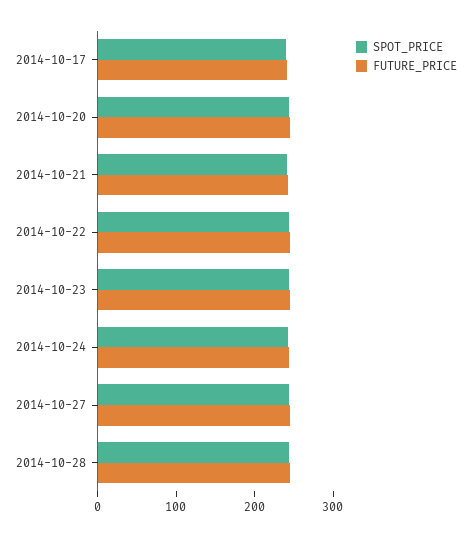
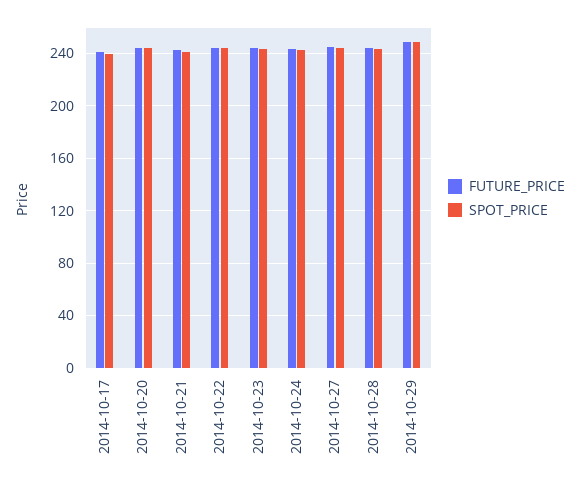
FUTURE_PRICE, 2014-10-29: none -> 250
SPOT_PRICE, 2014-10-29: none -> 250

